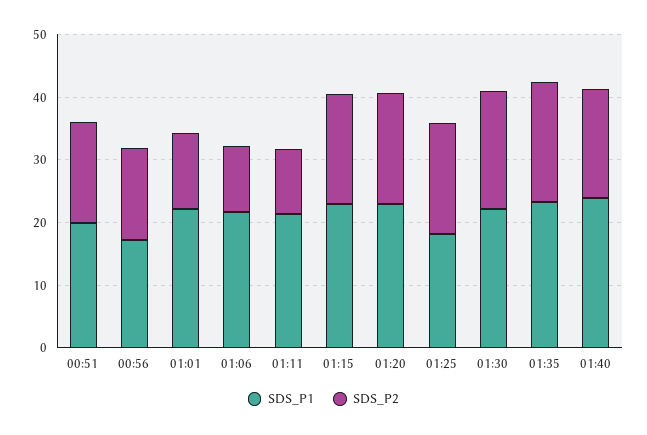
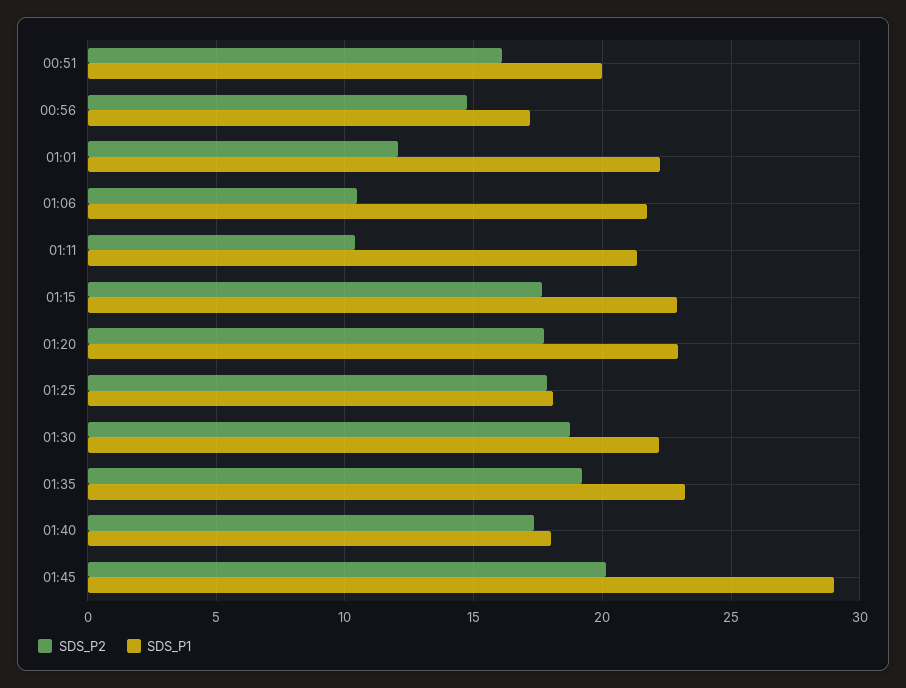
SDS_P1, 01:40: 24 -> 18
SDS_P2, 01:45: none -> 20
SDS_P1, 01:45: none -> 29

